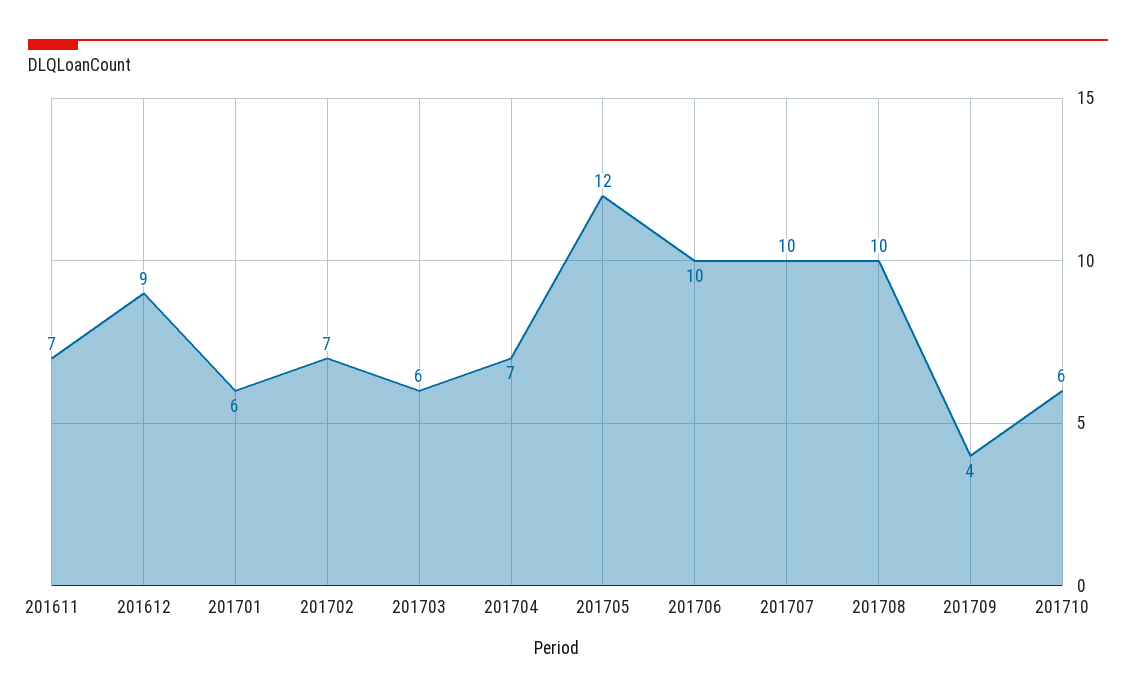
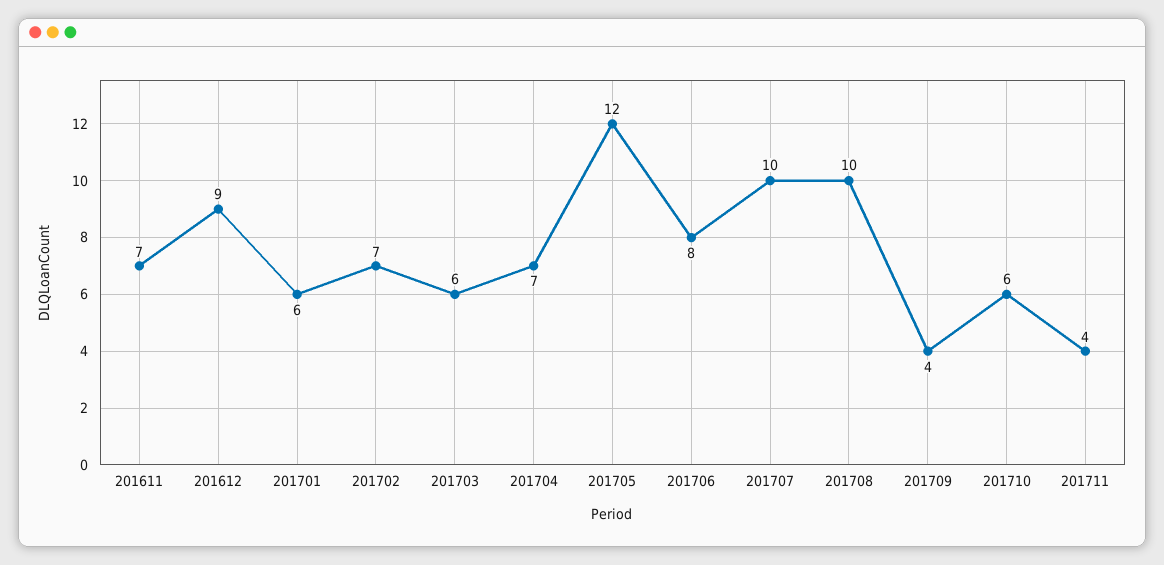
201706: 10 -> 8
201711: none -> 4

